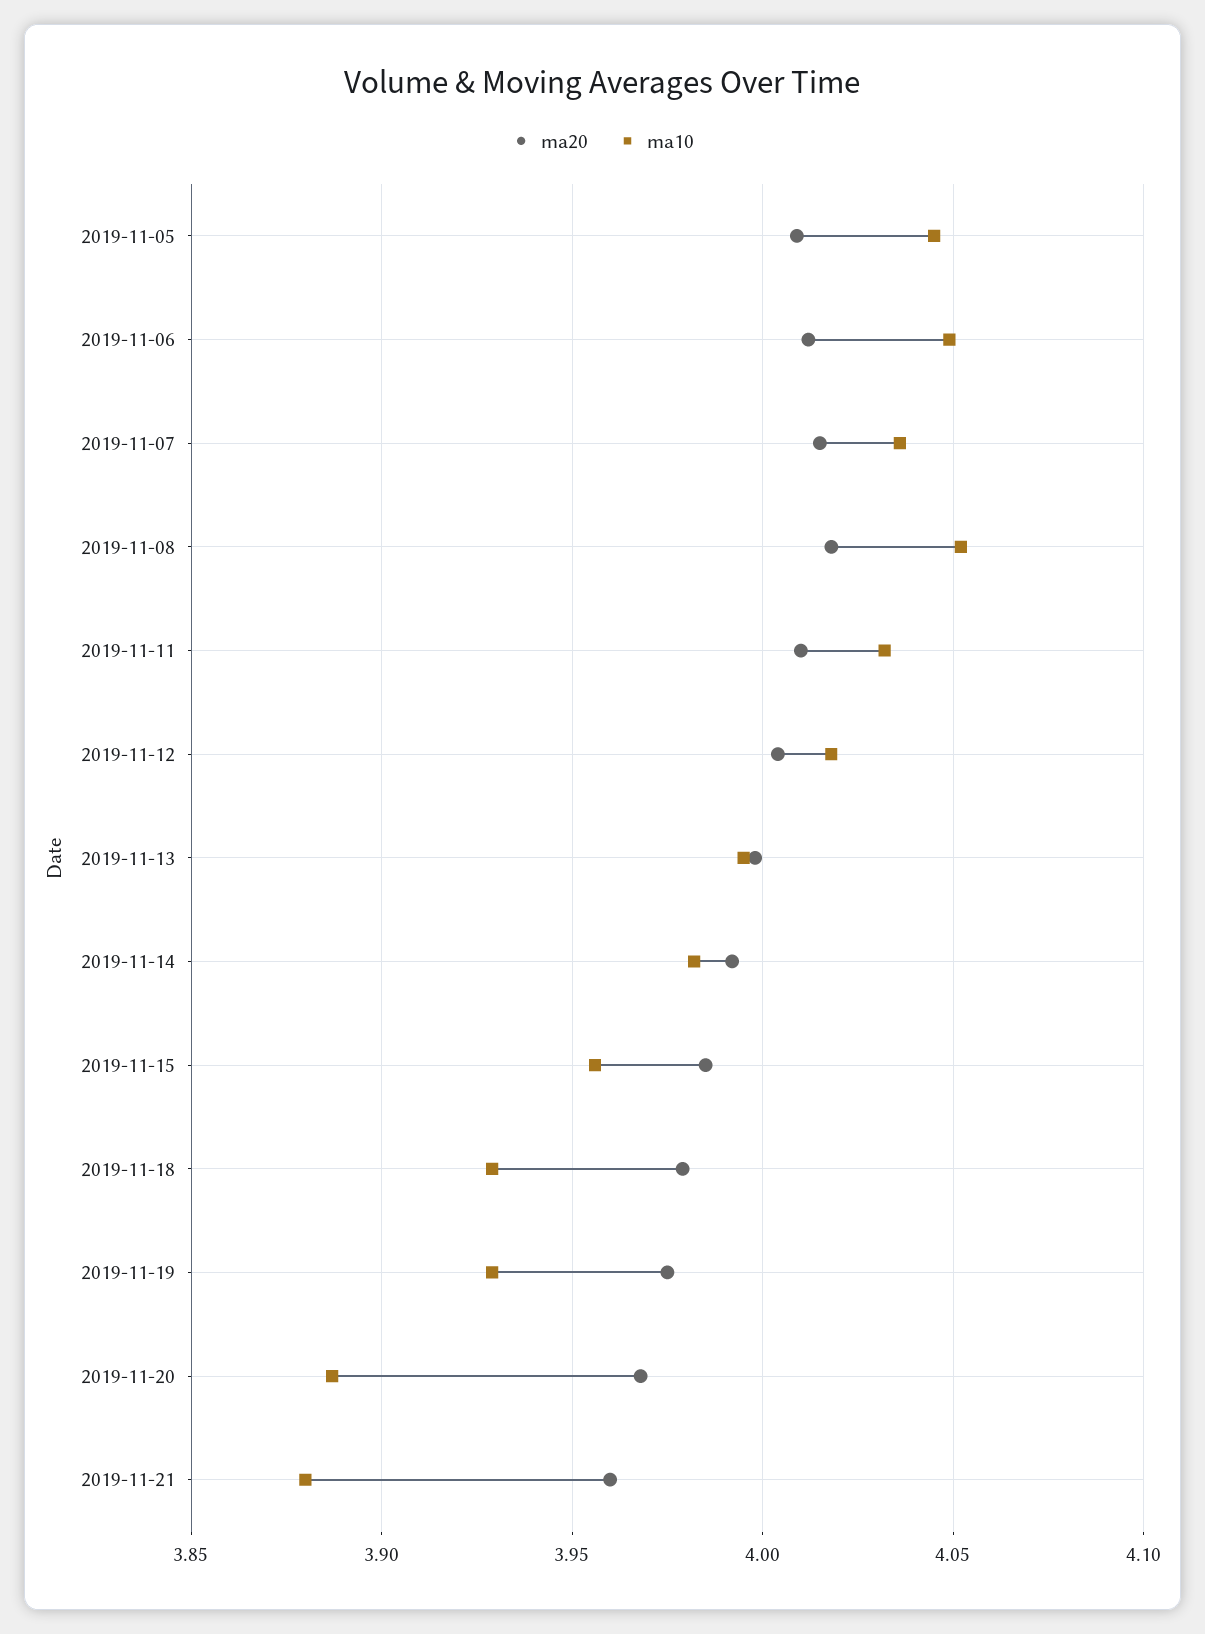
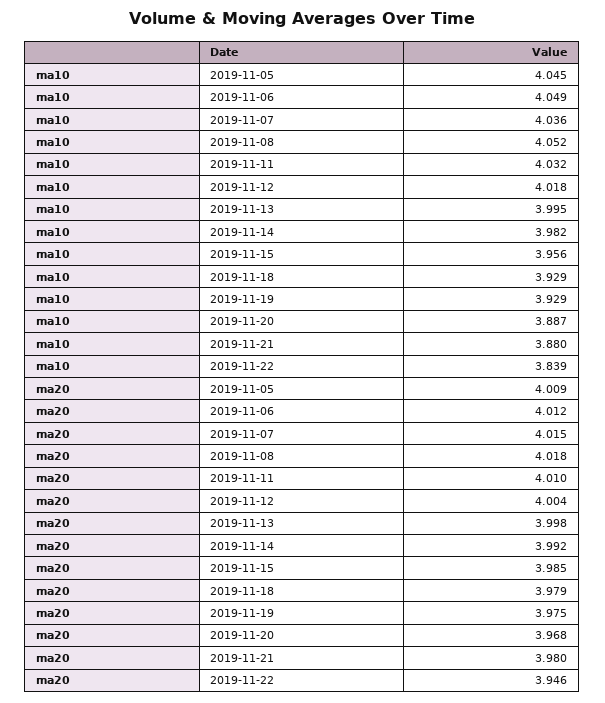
ma20, 2019-11-21: 3.96 -> 3.98
ma10, 2019-11-22: none -> 3.839
ma20, 2019-11-22: none -> 3.946

